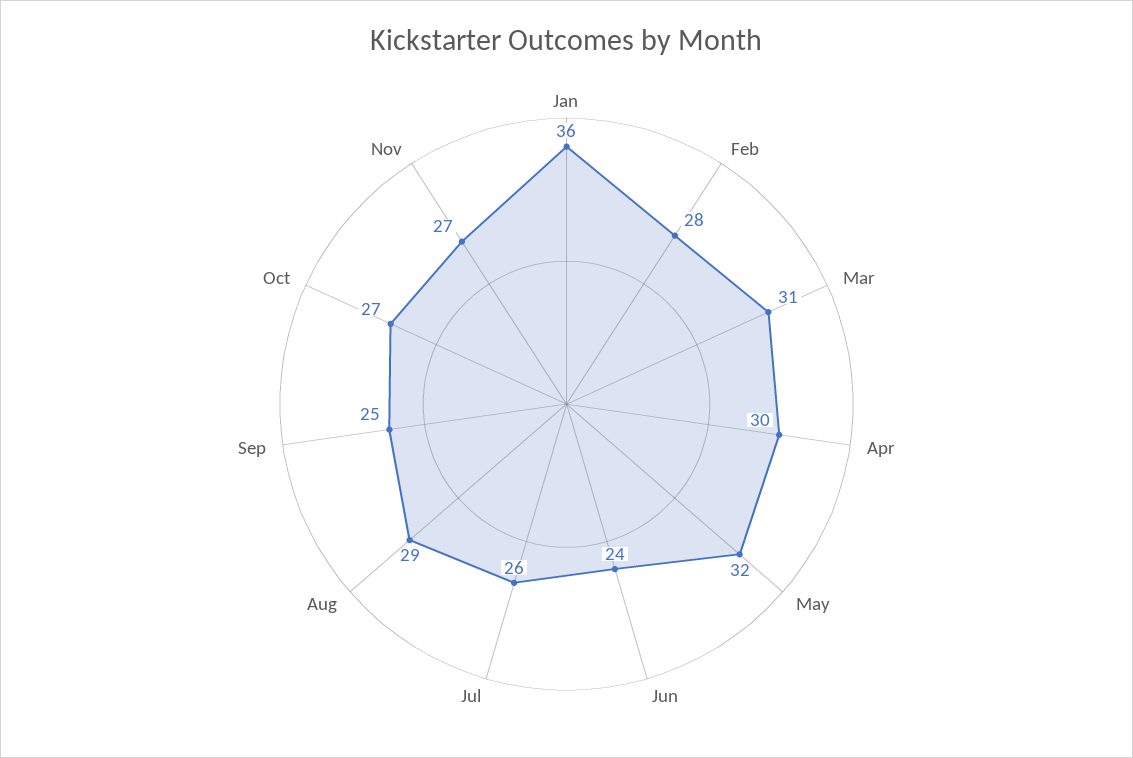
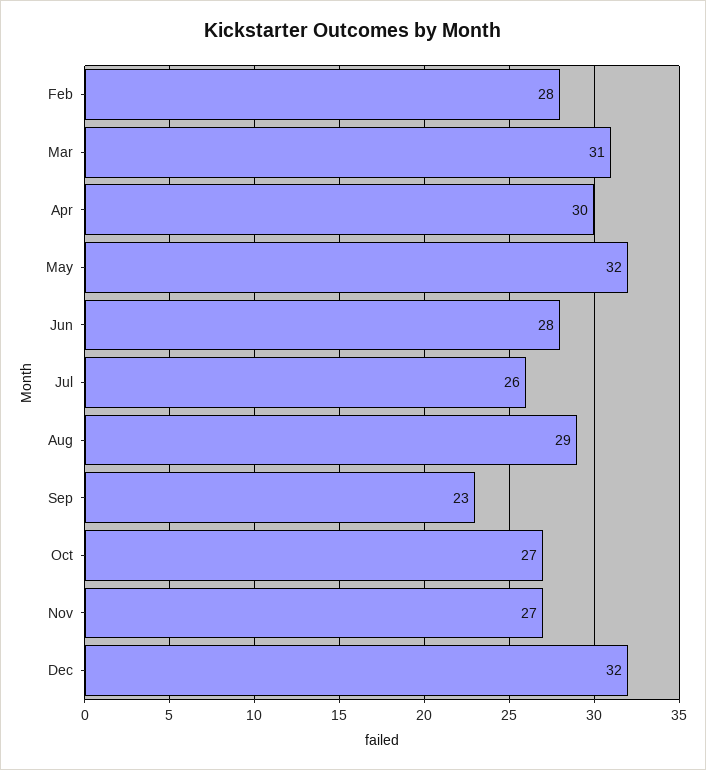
Jan: 36 -> none
Jun: 24 -> 28
Sep: 25 -> 23
Dec: none -> 32

